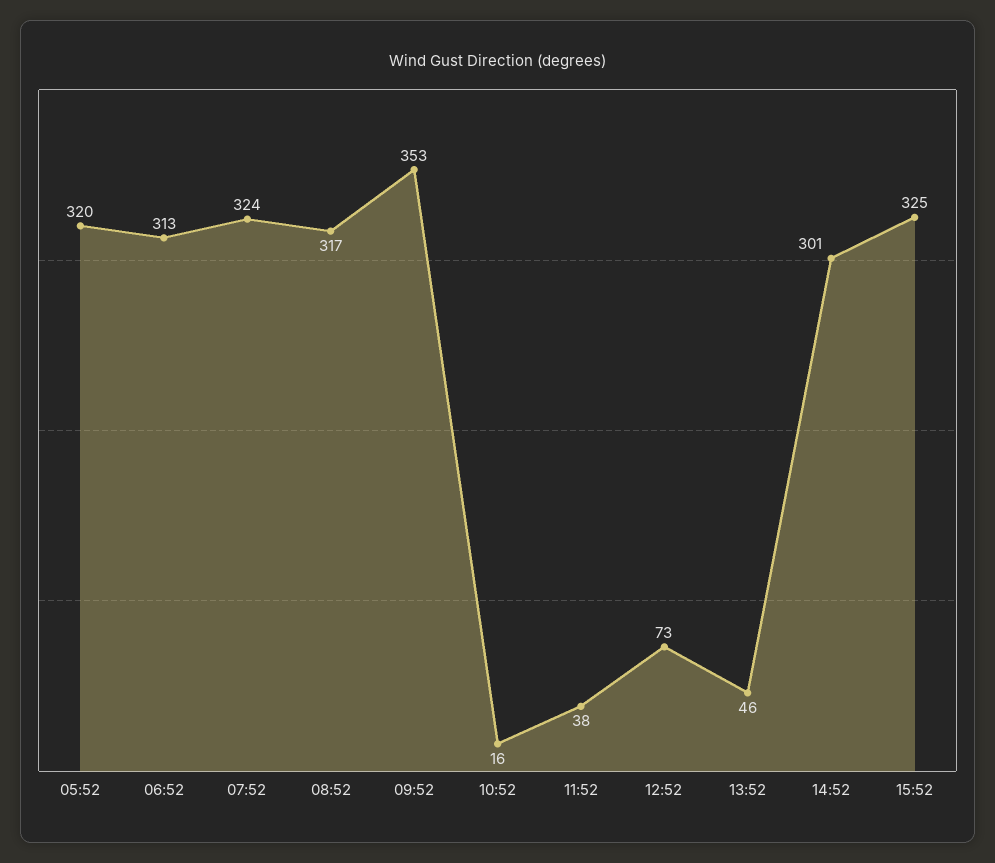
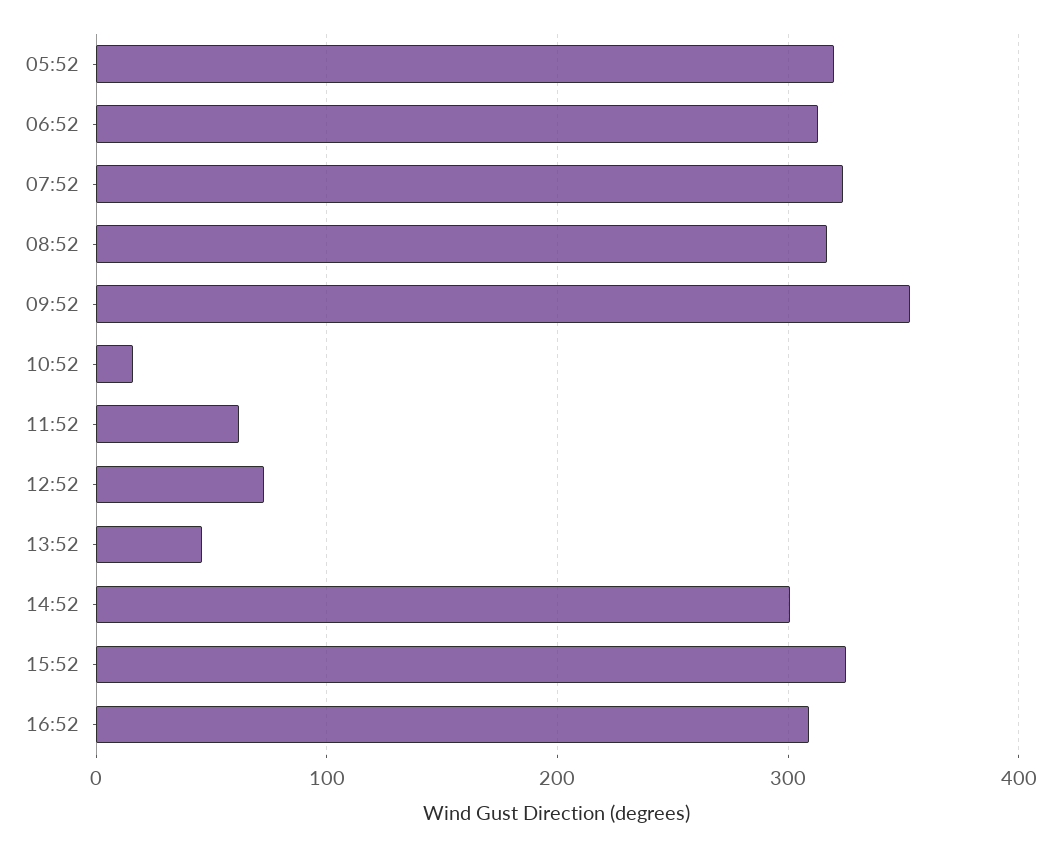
11:52: 38 -> 60
16:52: none -> 310

